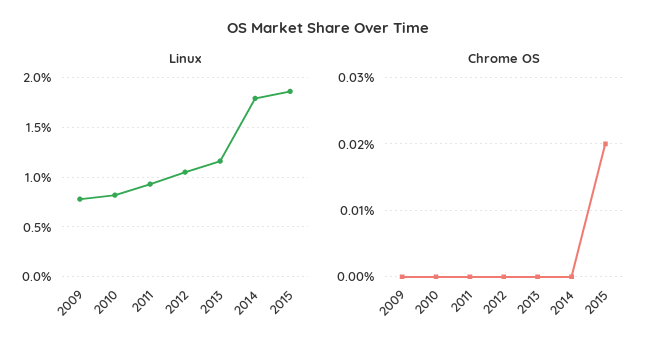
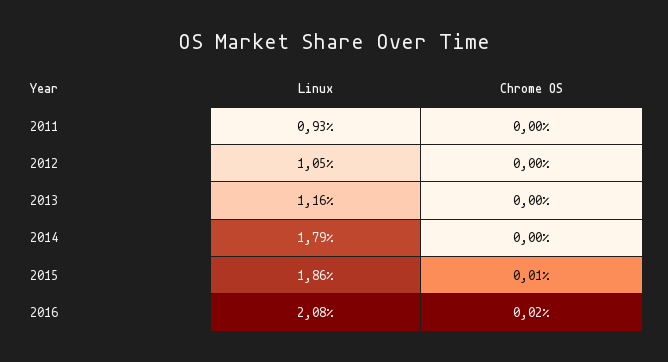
Linux, 2009: 0.8 -> none
Linux, 2010: 0.8 -> none
Chrome OS, 2009: 0 -> none
Chrome OS, 2010: 0 -> none
Chrome OS, 2015: 0.02 -> 0.01
Linux, 2016: none -> 2.08
Chrome OS, 2016: none -> 0.02

